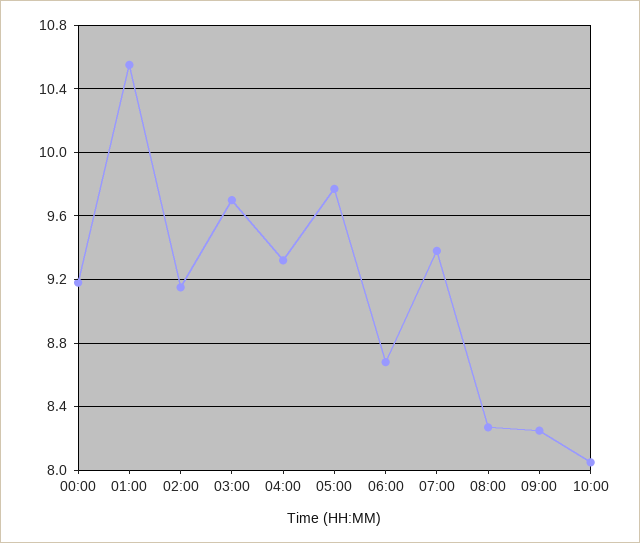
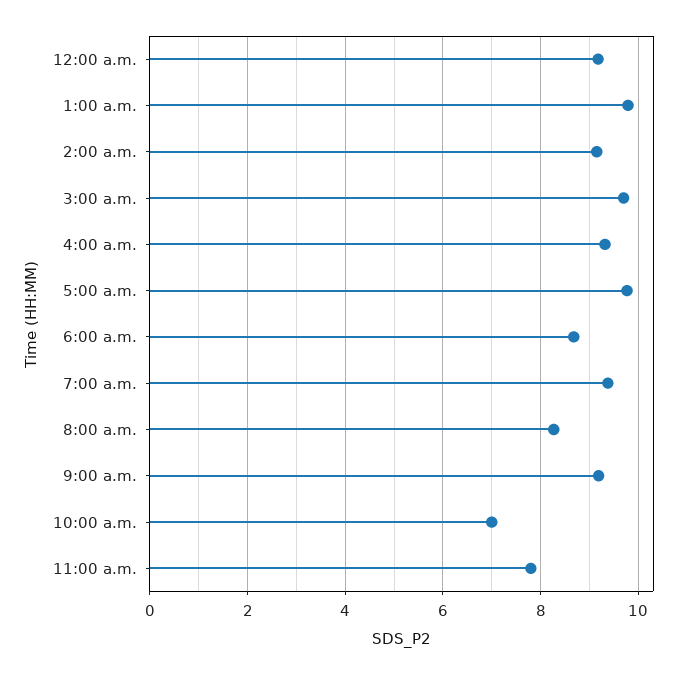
01:00: 10.55 -> 9.8
09:00: 8.25 -> 9.2
10:00: 8.05 -> 7
11:00 a.m.: none -> 7.8

